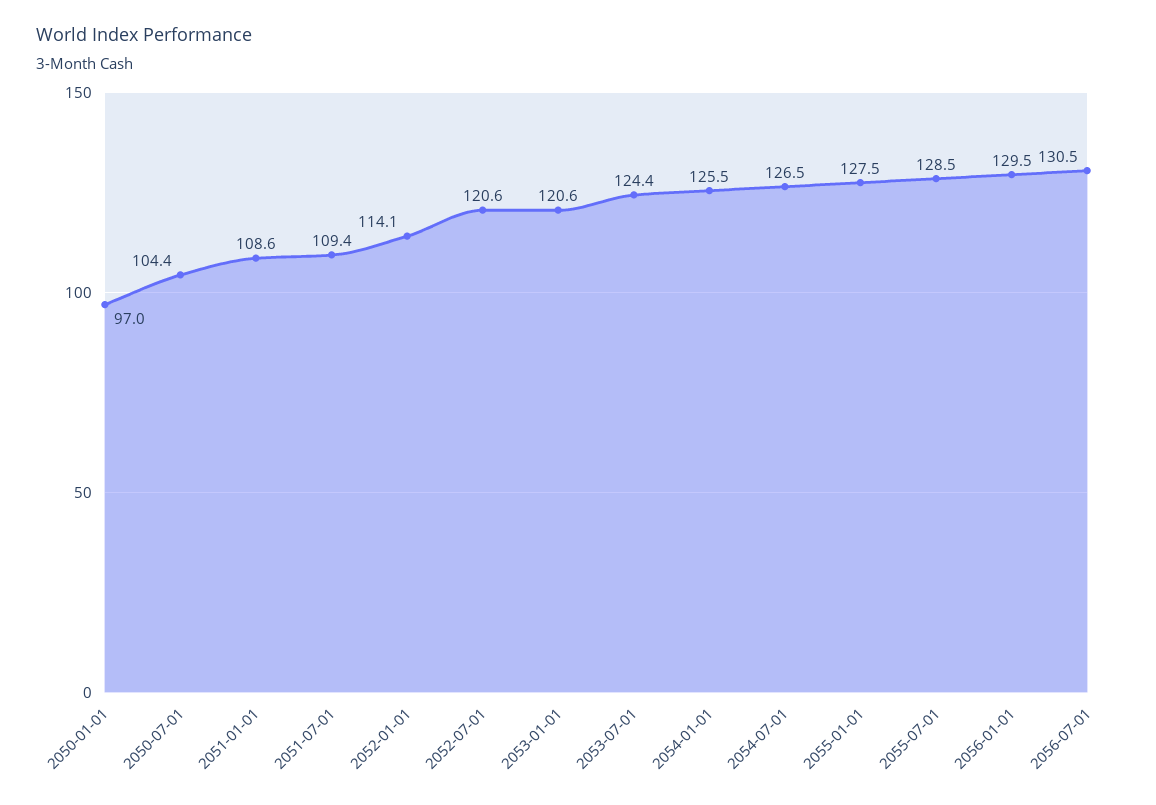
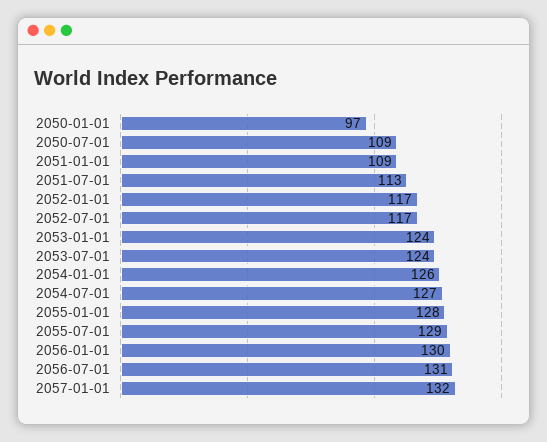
2050-07-01: 104.4 -> 109
2051-07-01: 109.4 -> 113
2052-01-01: 114.1 -> 117
2052-07-01: 120.6 -> 117
2053-01-01: 120.6 -> 124
2057-01-01: none -> 132

